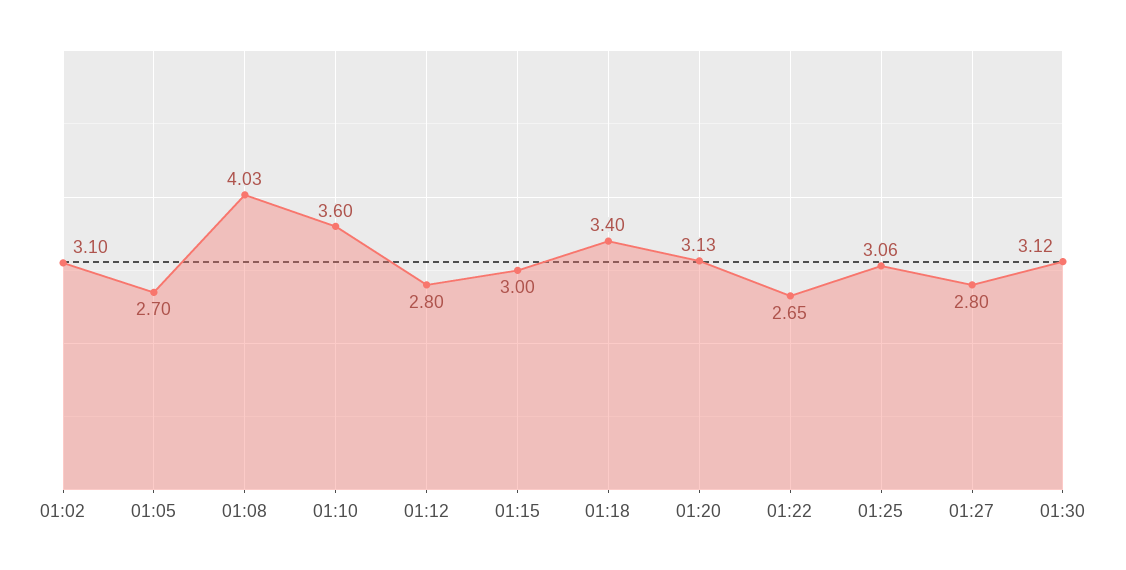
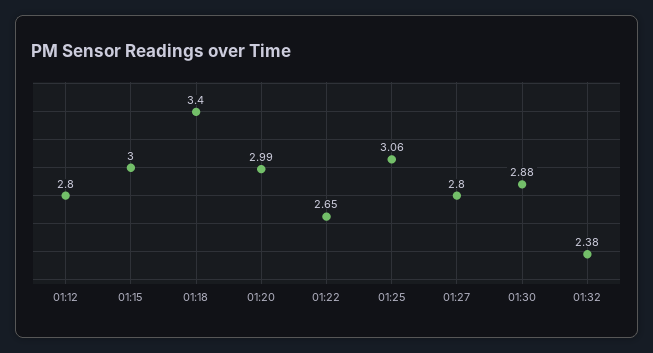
01:02: 3.1 -> none
01:05: 2.7 -> none
01:08: 4.03 -> none
01:10: 3.6 -> none
01:20: 3.13 -> 2.99
01:30: 3.12 -> 2.88
01:32: none -> 2.38

